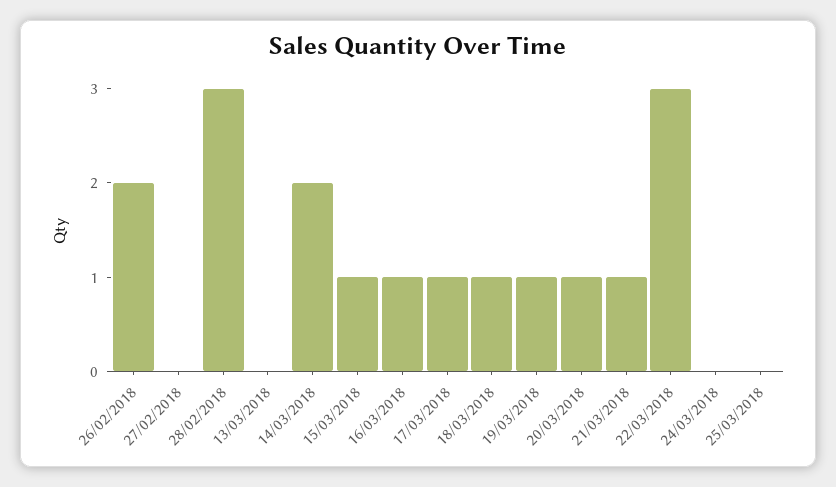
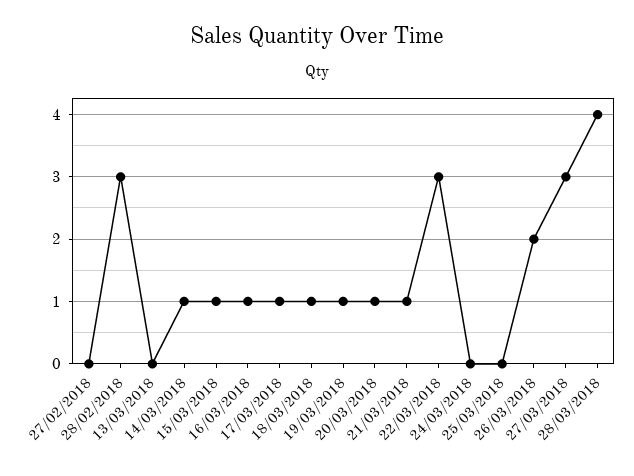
26/02/2018: 2 -> none
14/03/2018: 2 -> 1
26/03/2018: none -> 2
27/03/2018: none -> 3
28/03/2018: none -> 4

